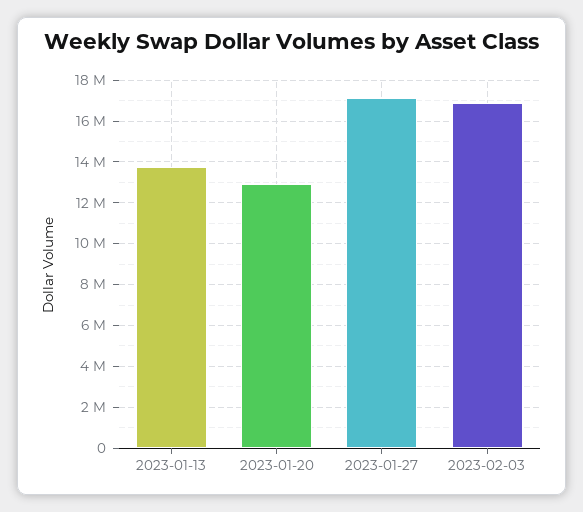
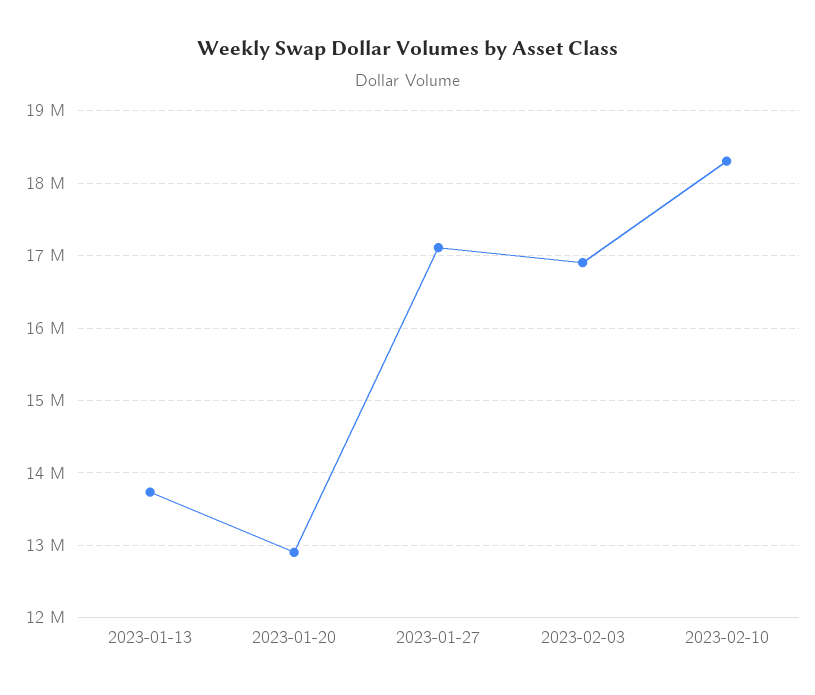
2023-02-10: none -> 18300000

